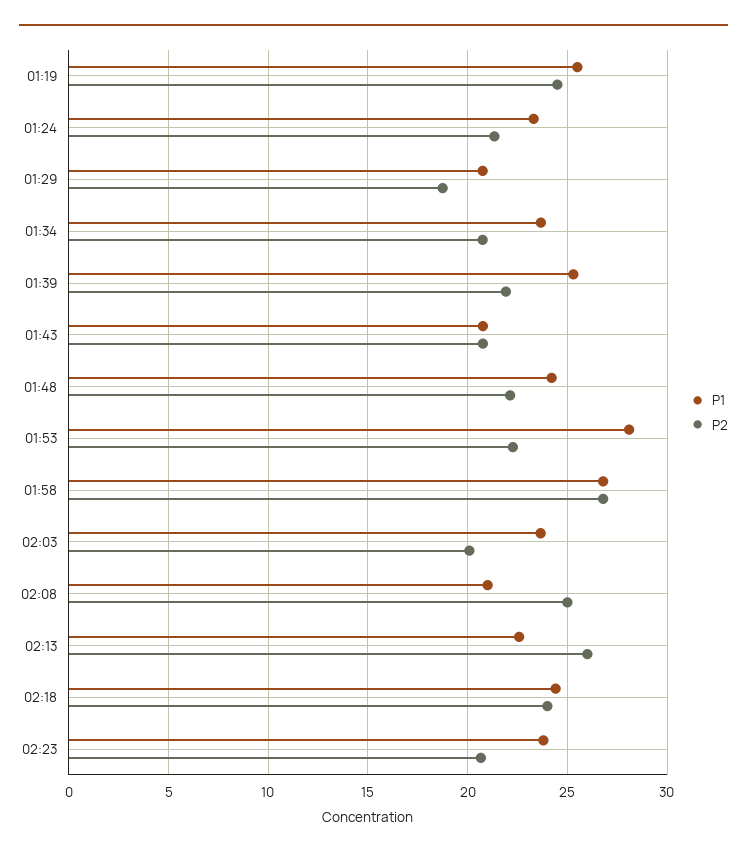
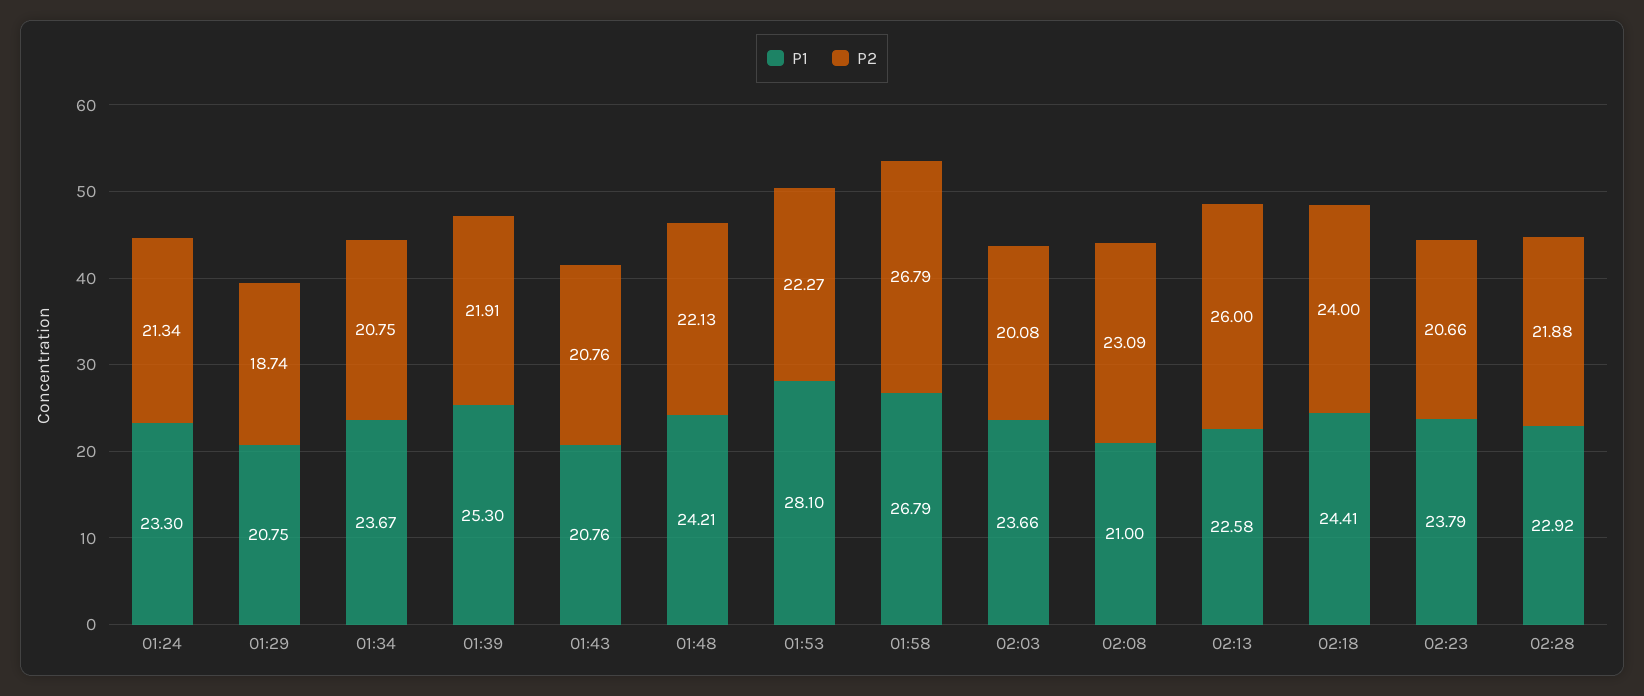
P1, 01:19: 25.5 -> none
P2, 01:19: 24.5 -> none
P2, 02:08: 25 -> 23.09
P1, 02:28: none -> 22.92
P2, 02:28: none -> 21.88

